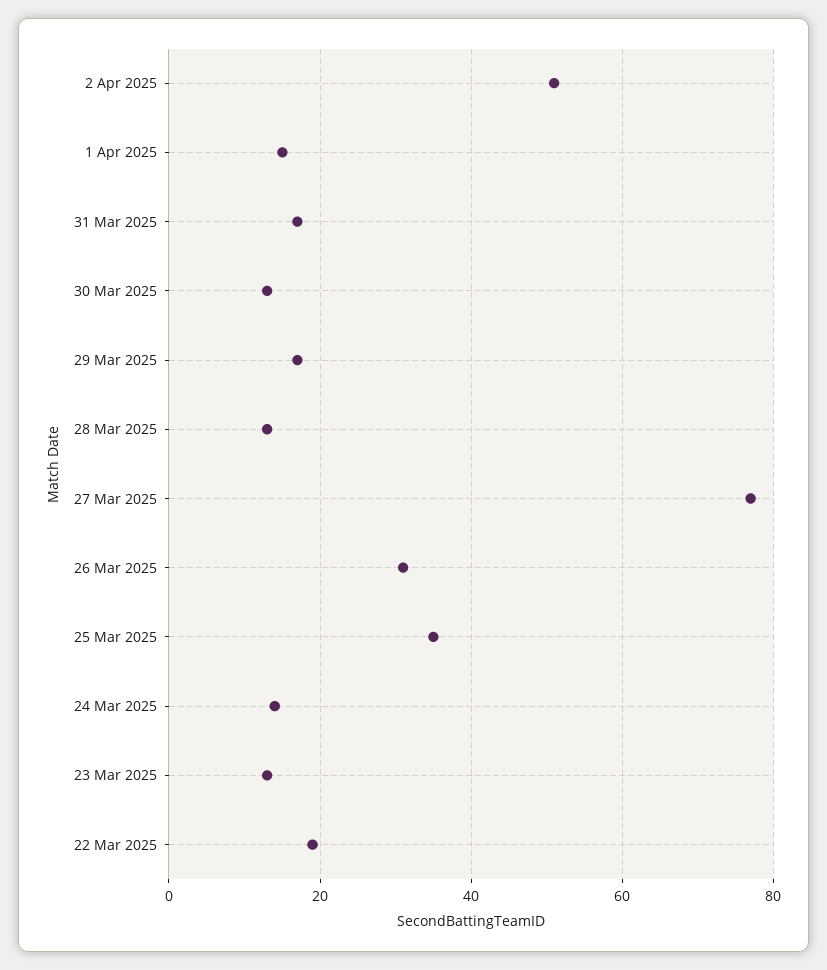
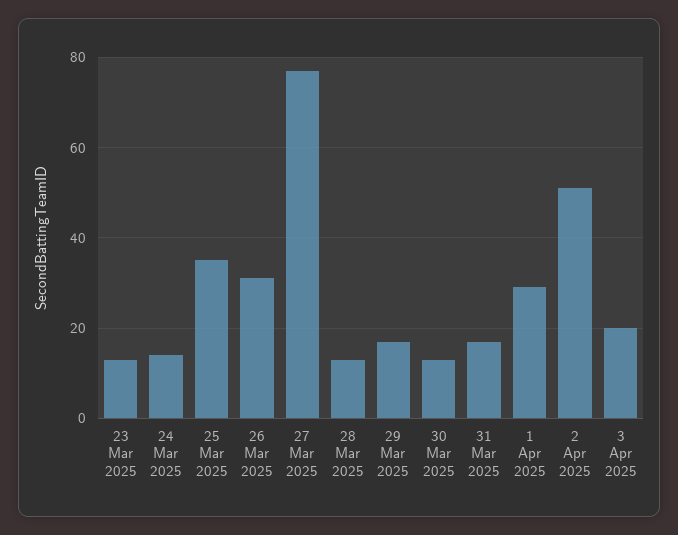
1 Apr 2025: 15 -> 30
22 Mar 2025: 20 -> none
3 Apr 2025: none -> 20

